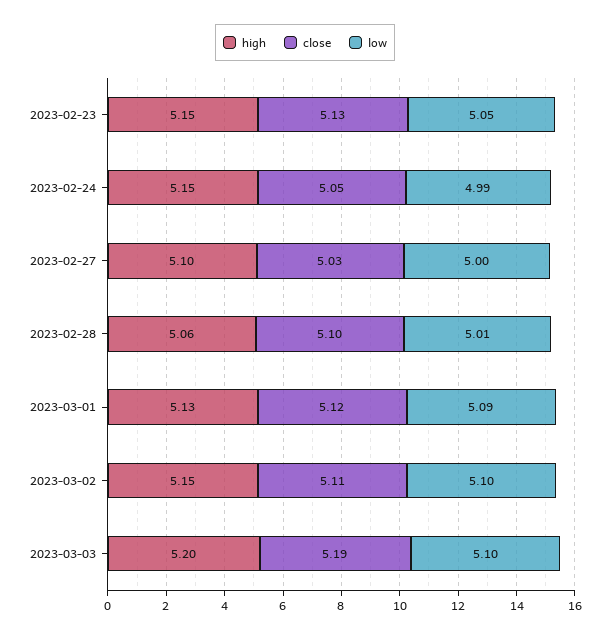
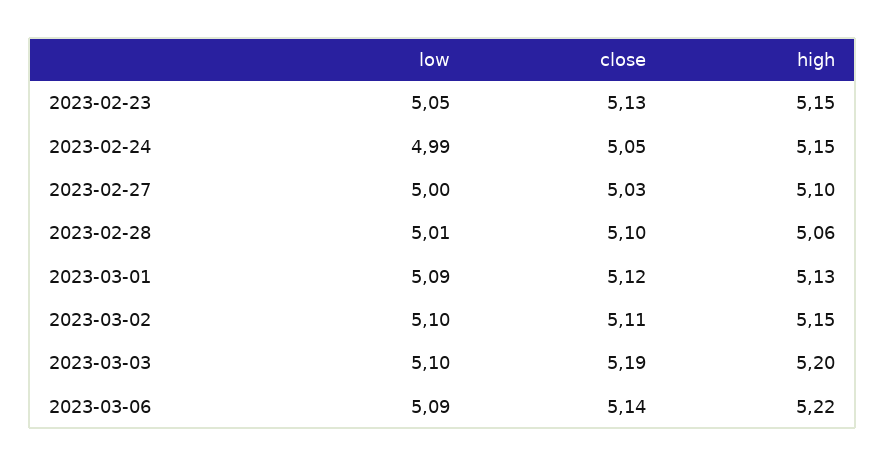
low, 2023-03-06: none -> 5.09
close, 2023-03-06: none -> 5.14
high, 2023-03-06: none -> 5.22

